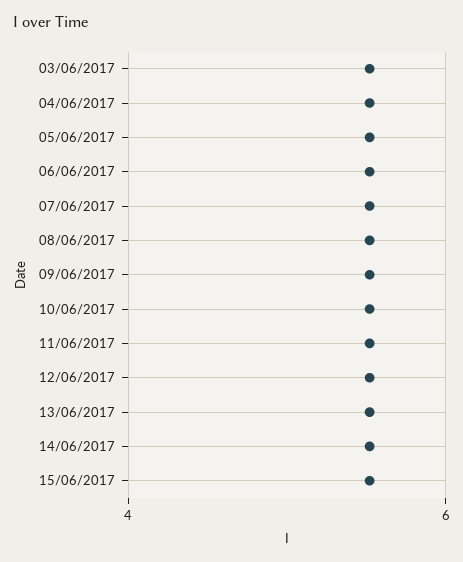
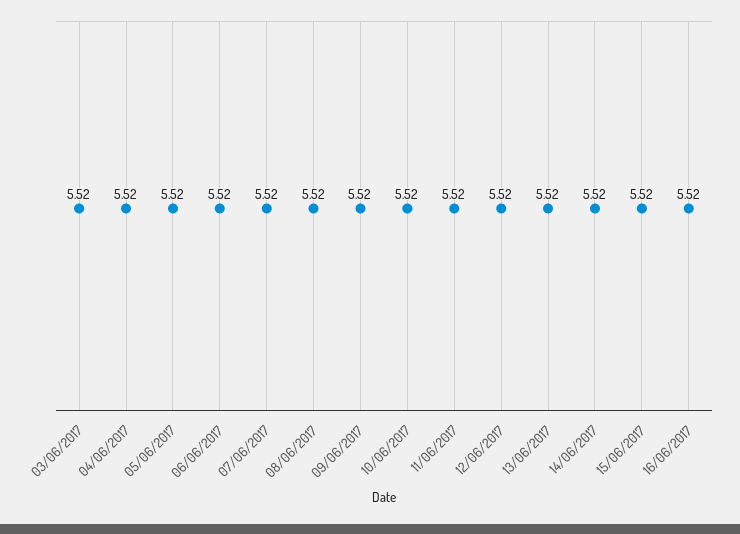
16/06/2017: none -> 5.52

